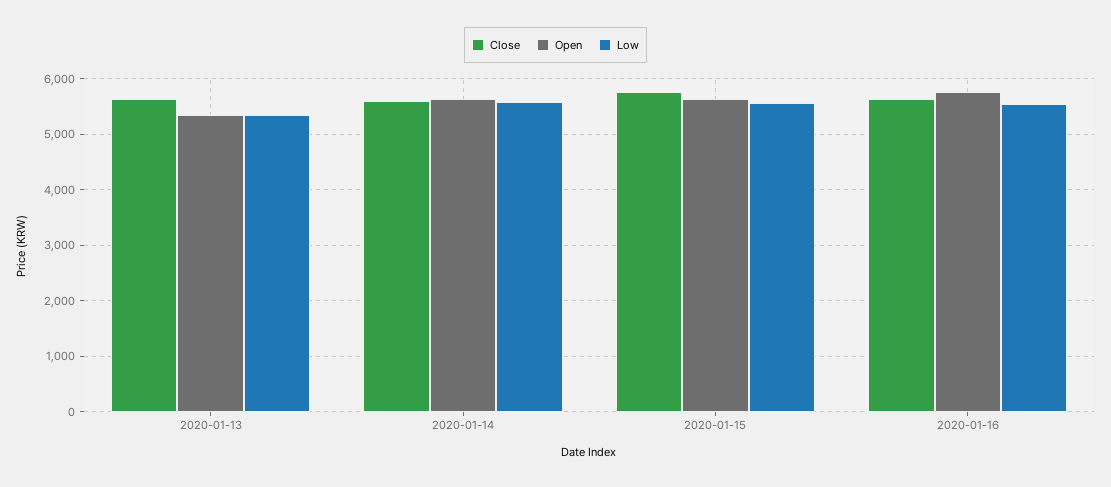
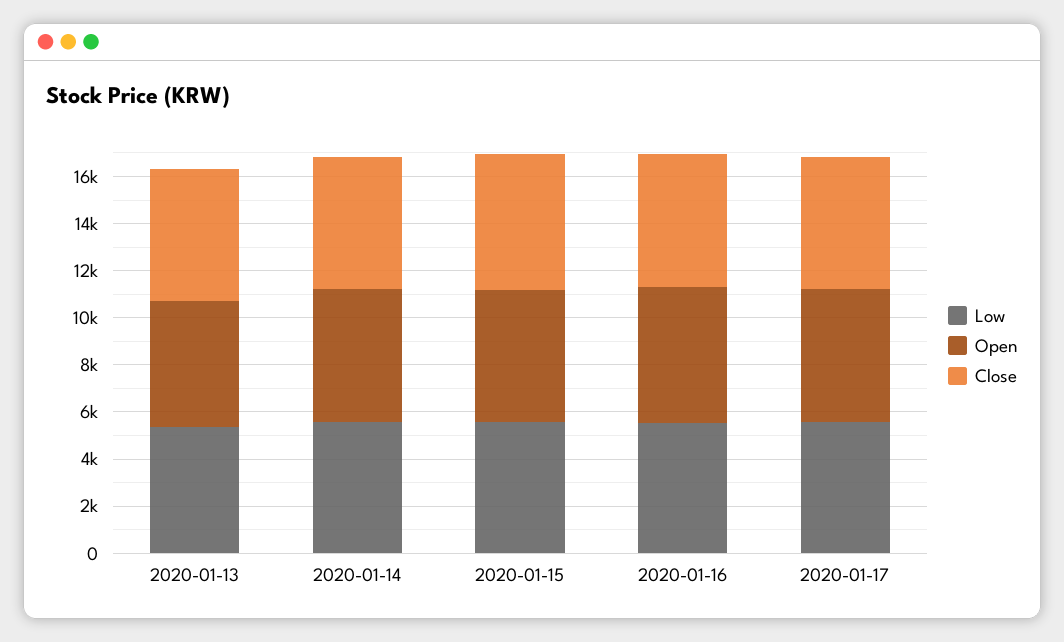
Low, 2020-01-17: none -> 5500
Open, 2020-01-17: none -> 5500
Close, 2020-01-17: none -> 5500

